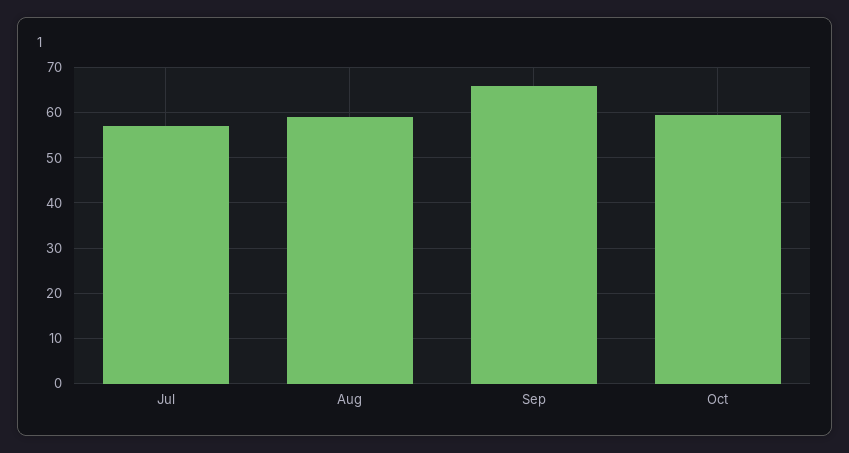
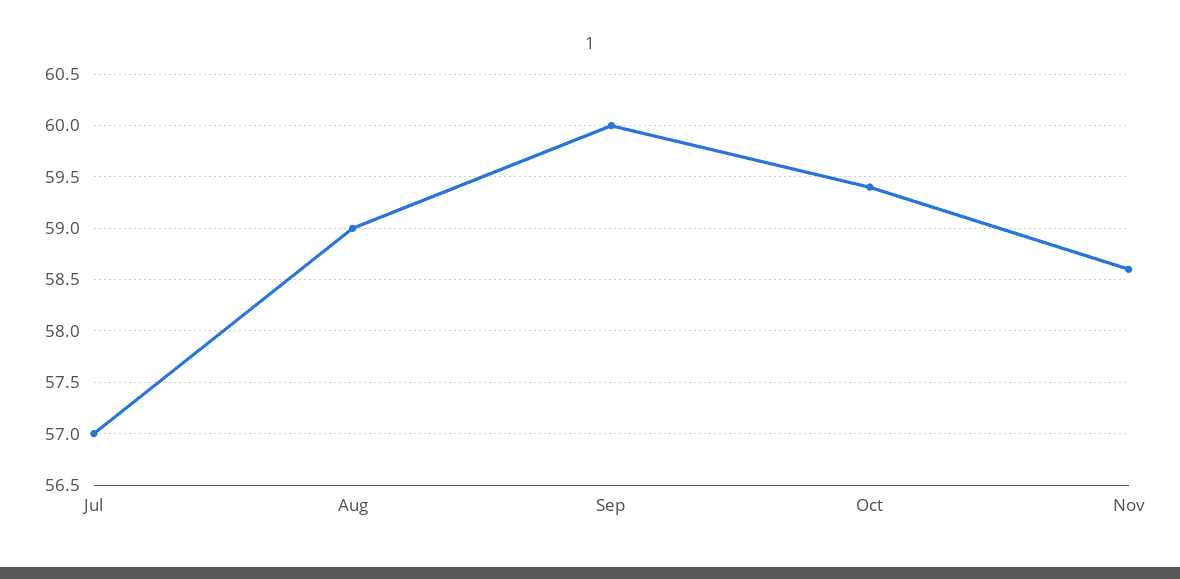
Sep: 66 -> 60
Nov: none -> 58.6

